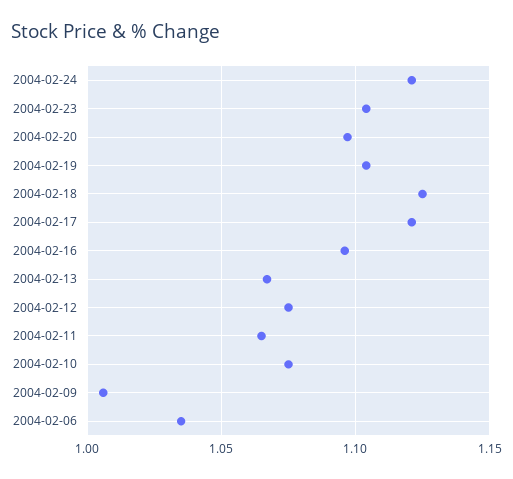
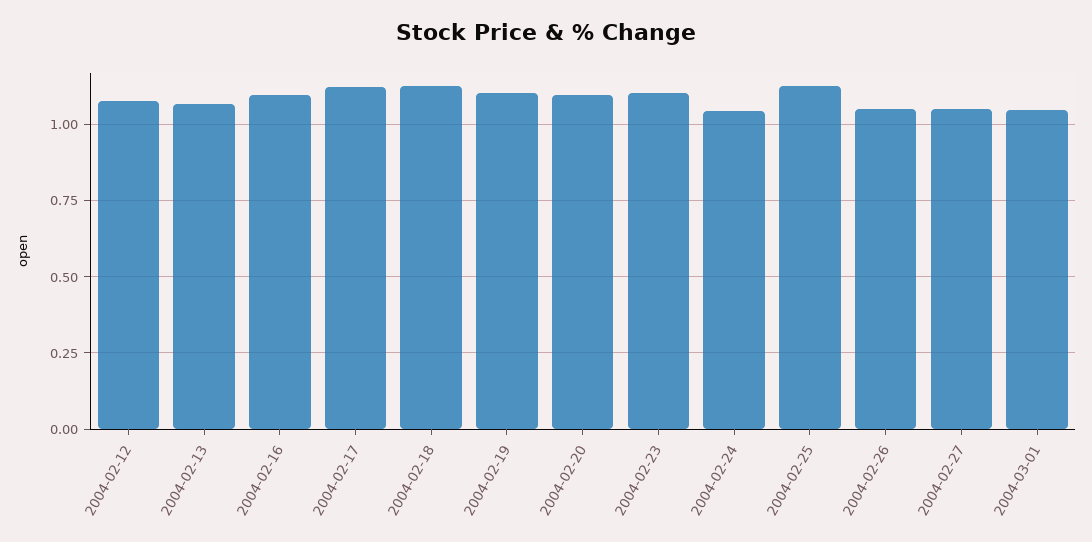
2004-02-24: 1.12 -> 1.05
2004-02-11: 1.065 -> none
2004-02-10: 1.075 -> none
2004-02-09: 1.005 -> none
2004-02-06: 1.035 -> none
2004-02-25: none -> 1.125
2004-02-26: none -> 1.05
2004-02-27: none -> 1.05
2004-03-01: none -> 1.05

